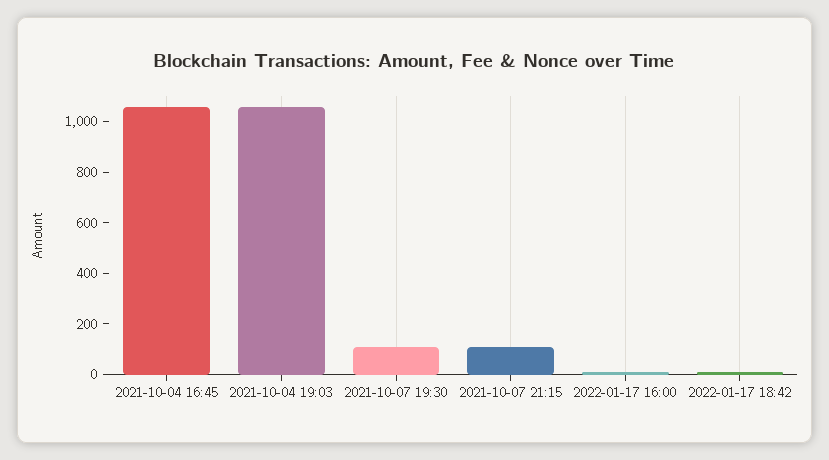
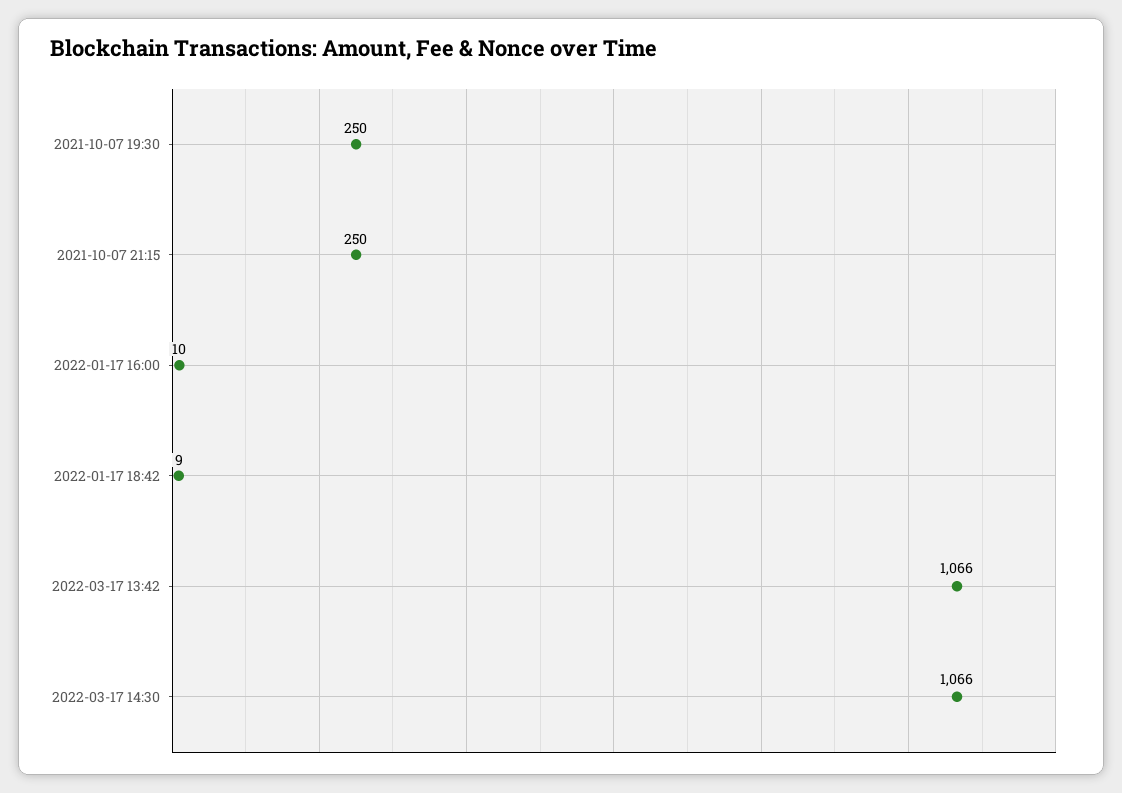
2021-10-04 16:45: 1050 -> none
2021-10-04 19:03: 1050 -> none
2021-10-07 19:30: 100 -> 250
2021-10-07 21:15: 100 -> 250
2022-03-17 13:42: none -> 1066
2022-03-17 14:30: none -> 1066

